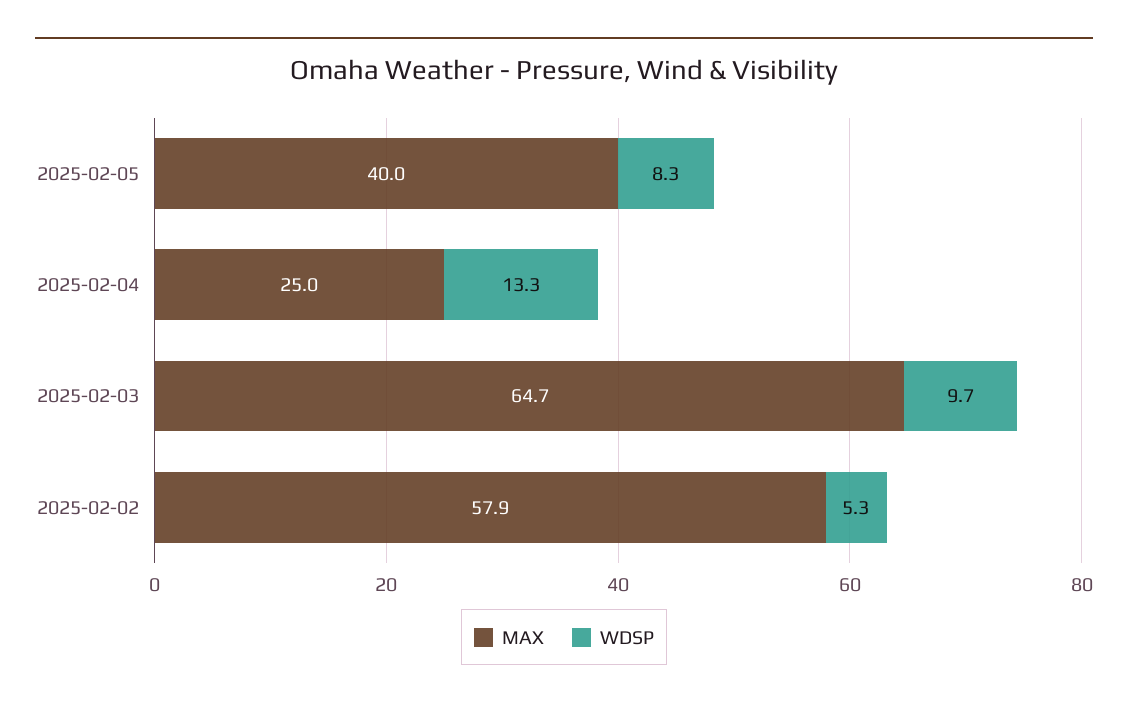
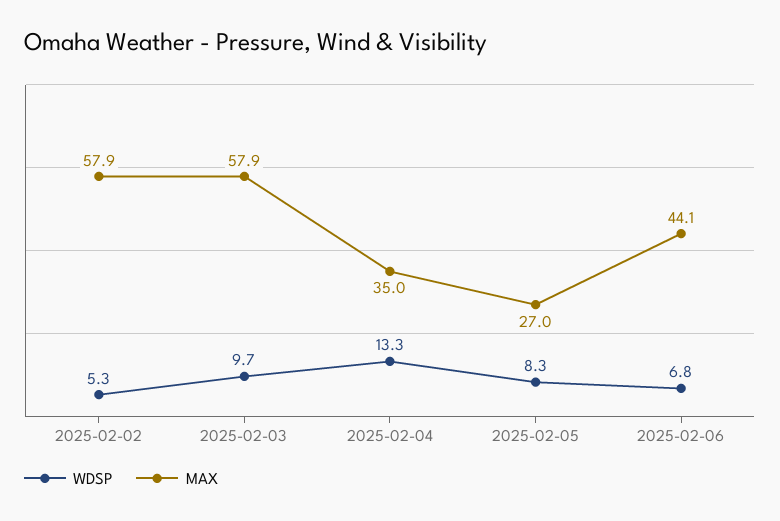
MAX, 2025-02-05: 40 -> 27
MAX, 2025-02-04: 25 -> 35
MAX, 2025-02-03: 64.7 -> 57.9
WDSP, 2025-02-06: none -> 6.8
MAX, 2025-02-06: none -> 44.1

